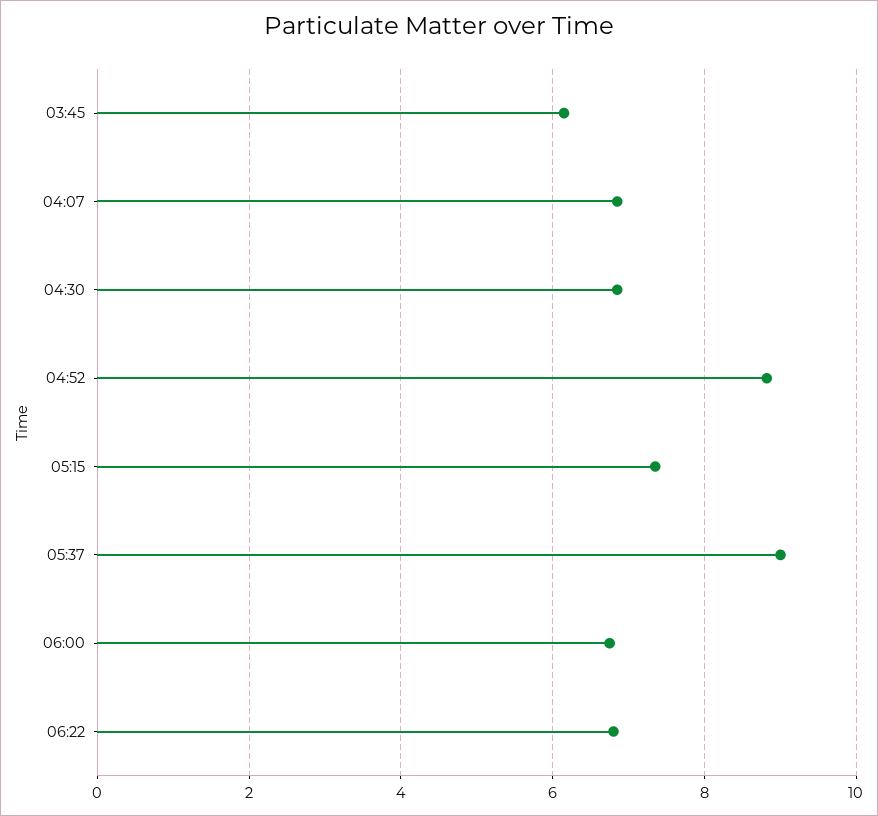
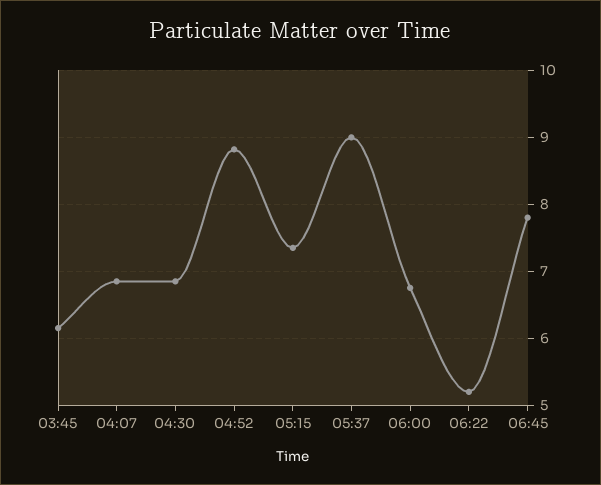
06:22: 6.8 -> 5.2
06:45: none -> 7.8

